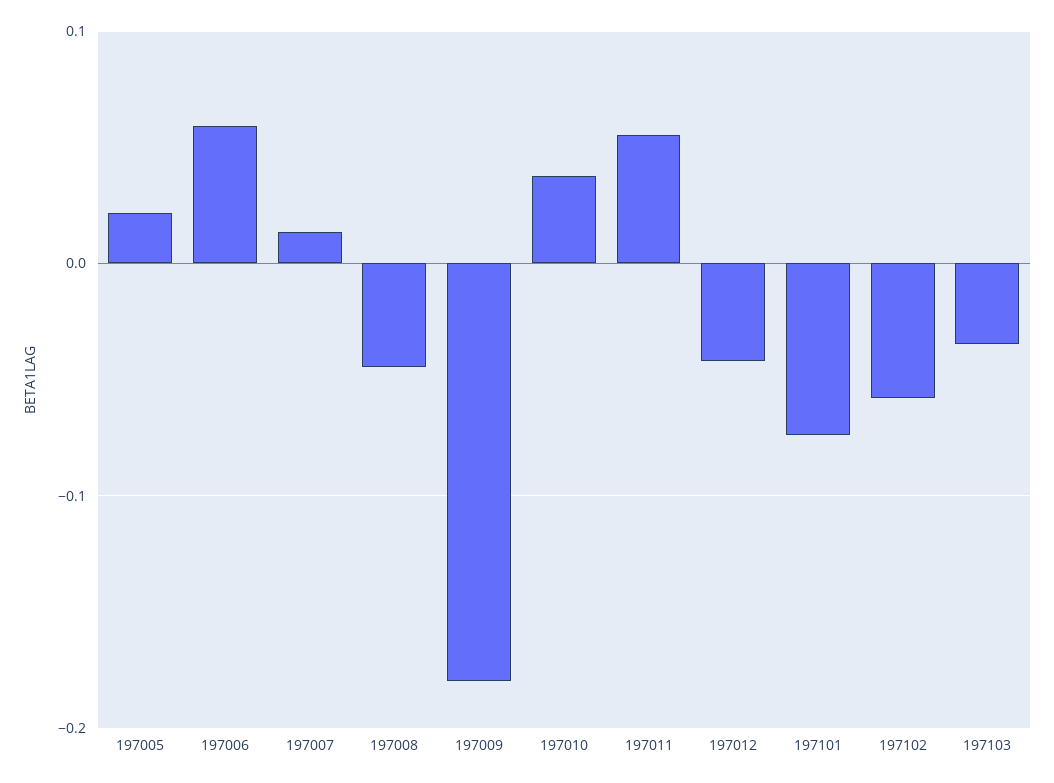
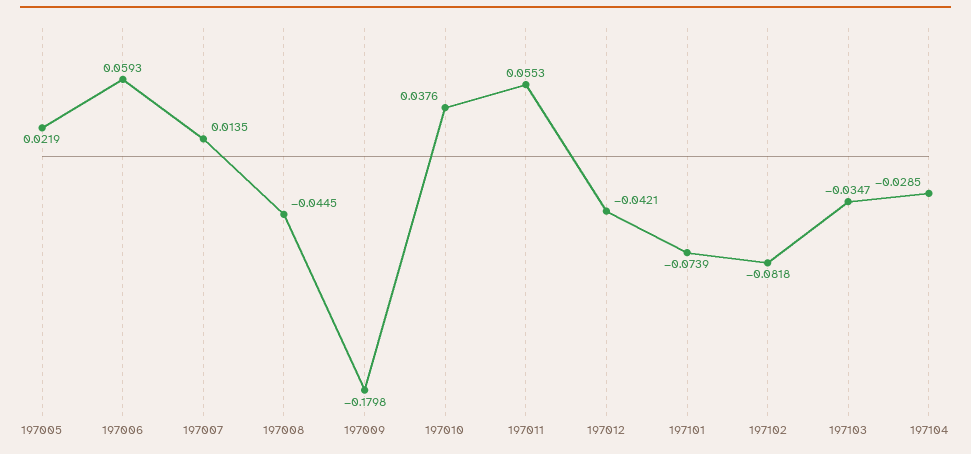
197102: -0.06 -> -0.0818
197104: none -> -0.0285

